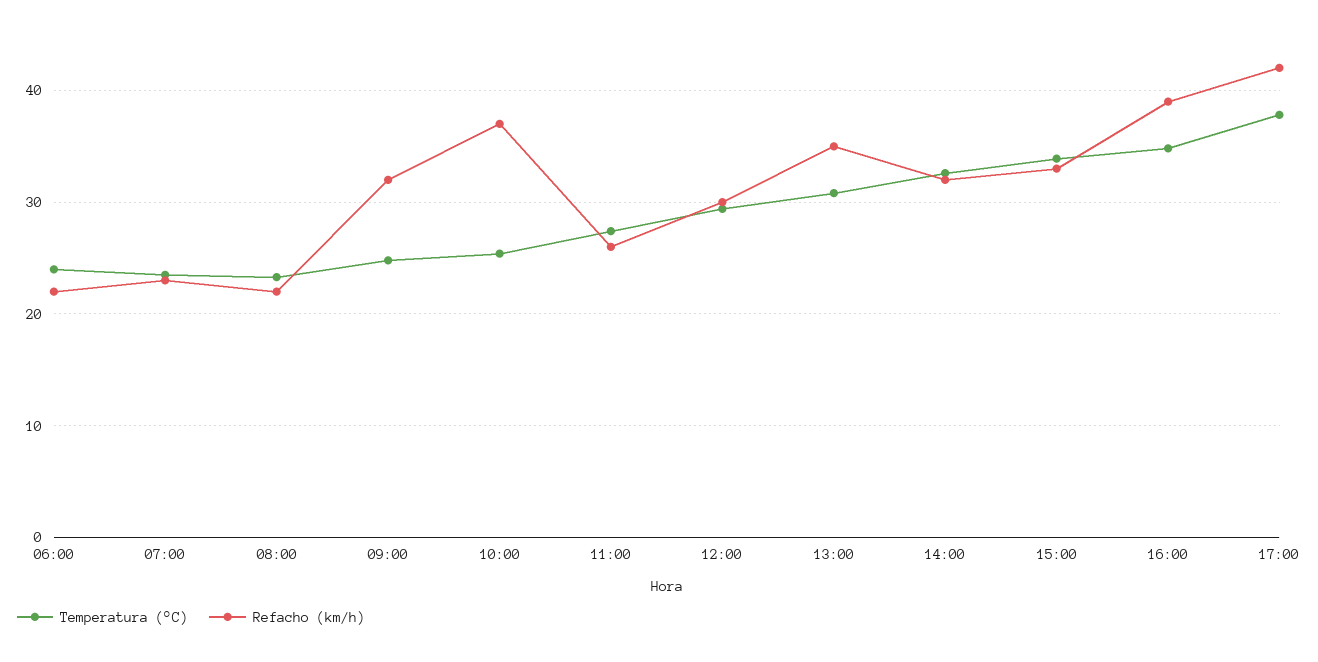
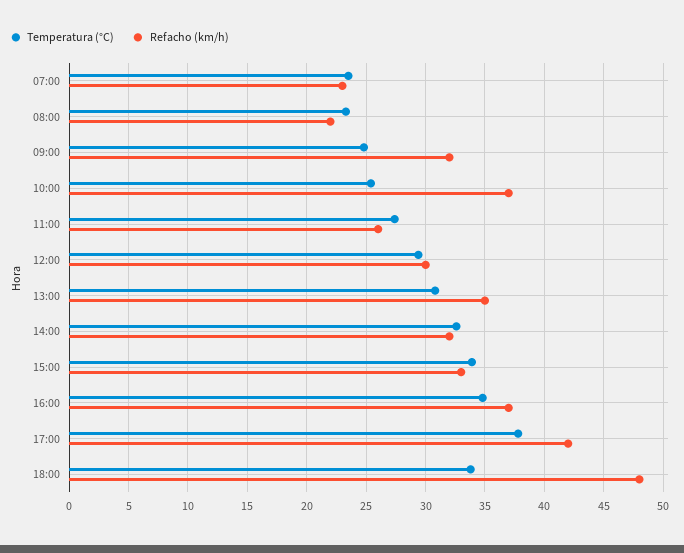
Temperatura (°C), 06:00: 24 -> none
Refacho (km/h), 06:00: 22 -> none
Refacho (km/h), 16:00: 39 -> 37
Temperatura (°C), 18:00: none -> 34
Refacho (km/h), 18:00: none -> 48

